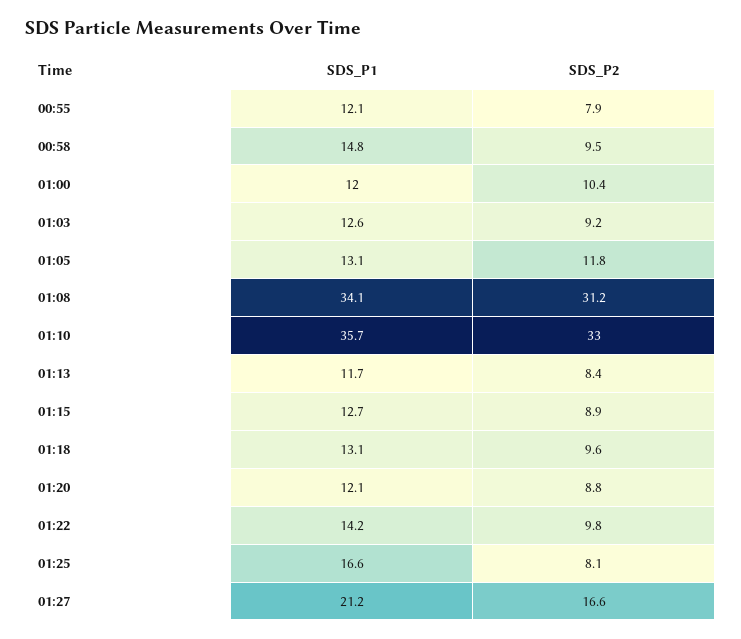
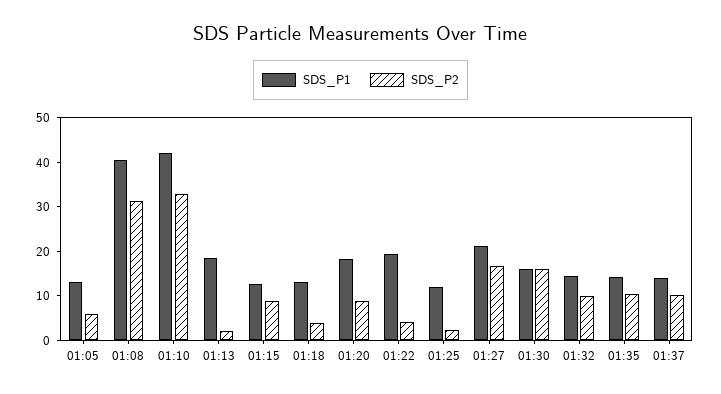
SDS_P1, 00:55: 12.1 -> none
SDS_P2, 00:55: 7.9 -> none
SDS_P1, 00:58: 14.8 -> none
SDS_P2, 00:58: 9.5 -> none
SDS_P1, 01:00: 12 -> none
SDS_P2, 01:00: 10.4 -> none
SDS_P1, 01:03: 12.6 -> none
SDS_P2, 01:03: 9.2 -> none
SDS_P2, 01:05: 11.8 -> 6
SDS_P1, 01:08: 34.1 -> 40
SDS_P1, 01:10: 35.7 -> 42
SDS_P1, 01:13: 11.7 -> 18
SDS_P2, 01:13: 8.4 -> 2
SDS_P2, 01:18: 9.6 -> 4
SDS_P1, 01:20: 12.1 -> 18
SDS_P1, 01:22: 14.2 -> 20
SDS_P2, 01:22: 9.8 -> 4
SDS_P1, 01:25: 16.6 -> 12
SDS_P2, 01:25: 8.1 -> 2
SDS_P1, 01:30: none -> 16
SDS_P2, 01:30: none -> 16
SDS_P1, 01:32: none -> 14
SDS_P2, 01:32: none -> 10
SDS_P1, 01:35: none -> 14
SDS_P2, 01:35: none -> 10
SDS_P1, 01:37: none -> 14
SDS_P2, 01:37: none -> 10

